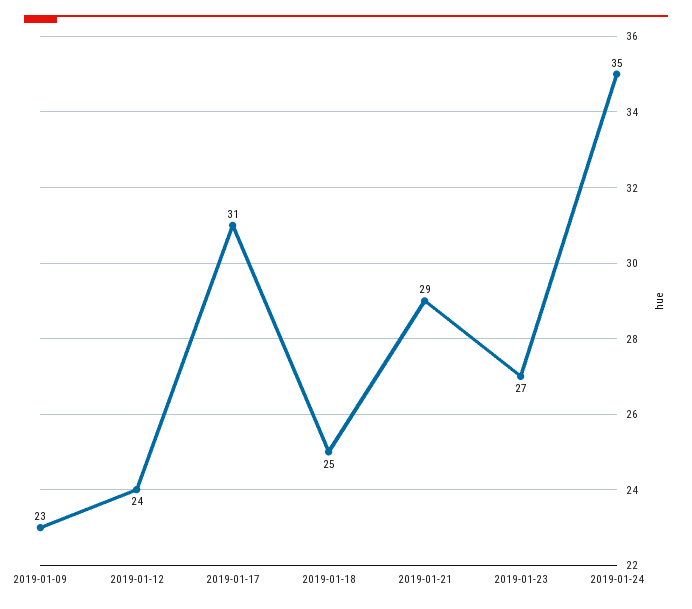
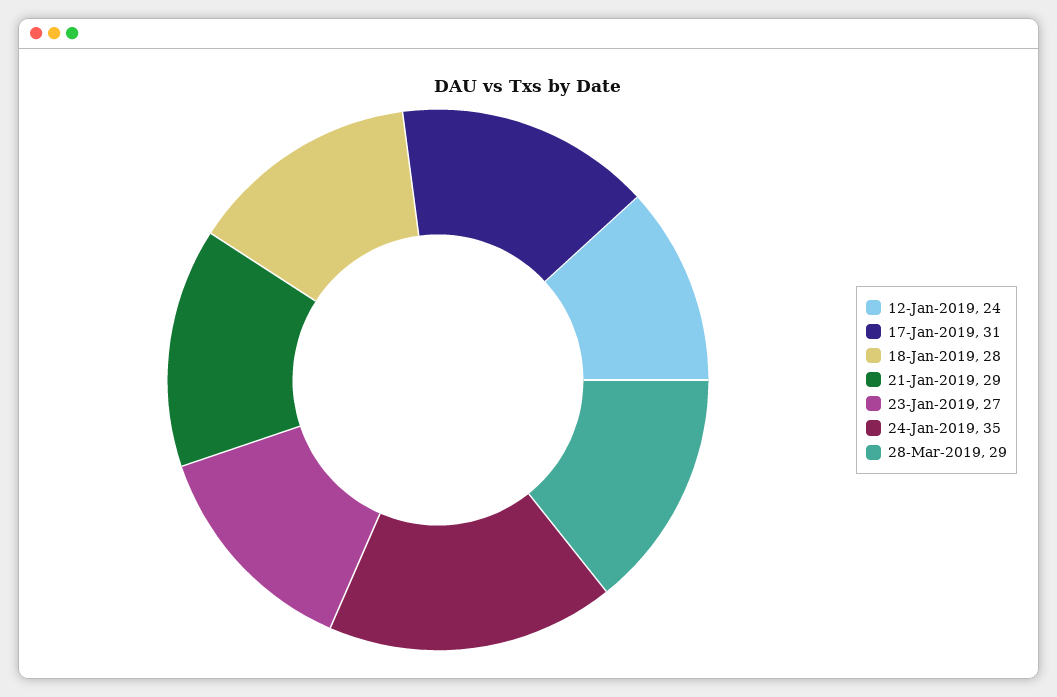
2019-01-09: 23 -> none
2019-01-18: 25 -> 28
28-Mar-2019: none -> 29

